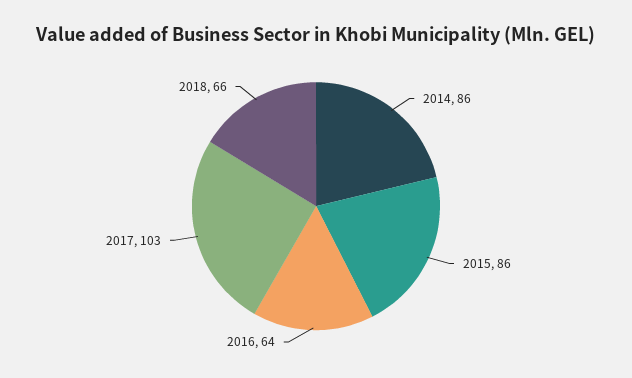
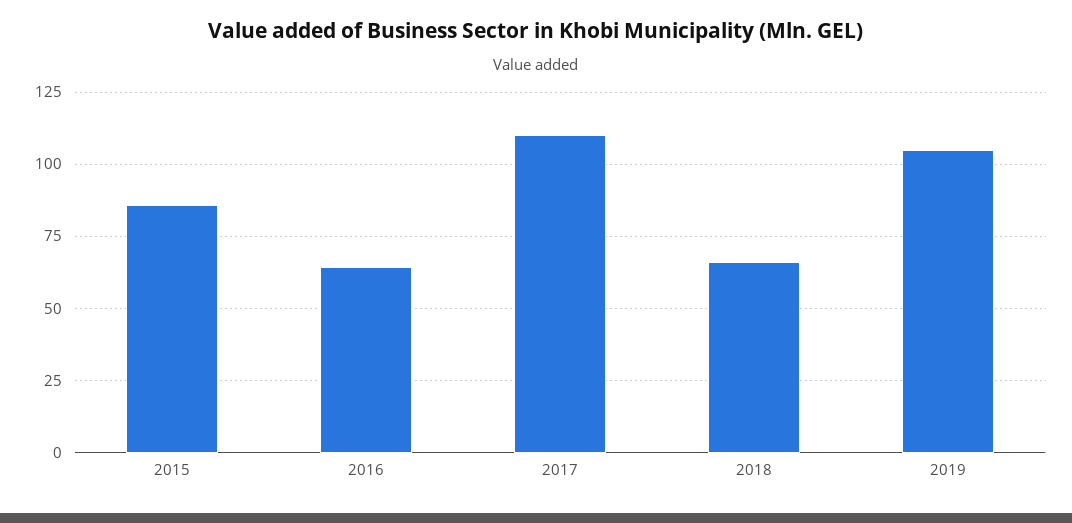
2014: 86 -> none
2017: 103 -> 110
2019: none -> 105

